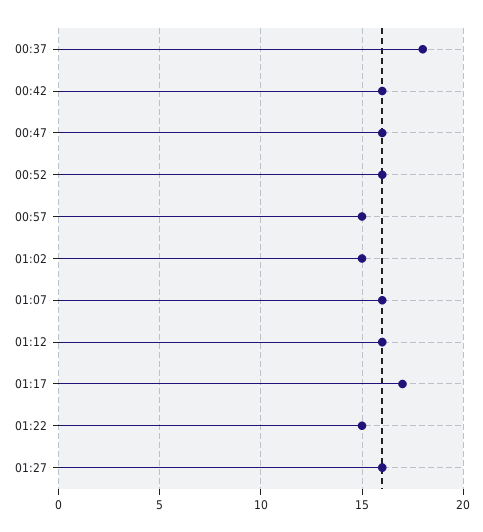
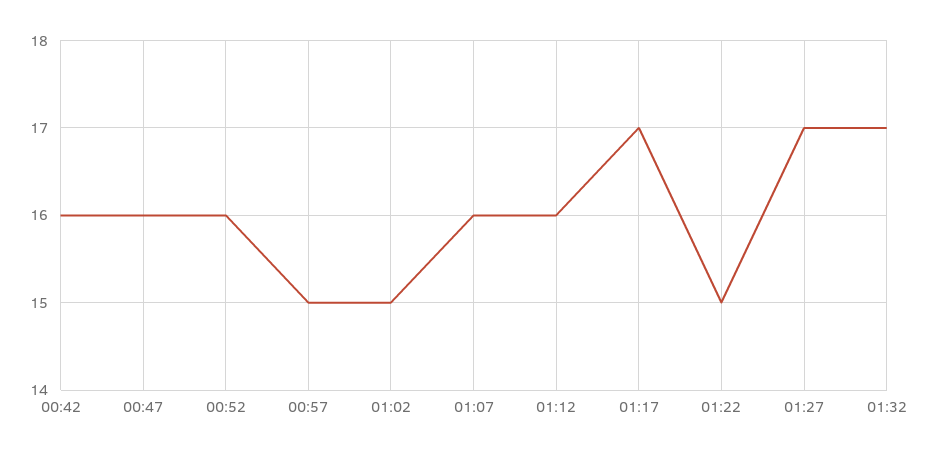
00:37: 18 -> none
01:27: 16 -> 17
01:32: none -> 17

